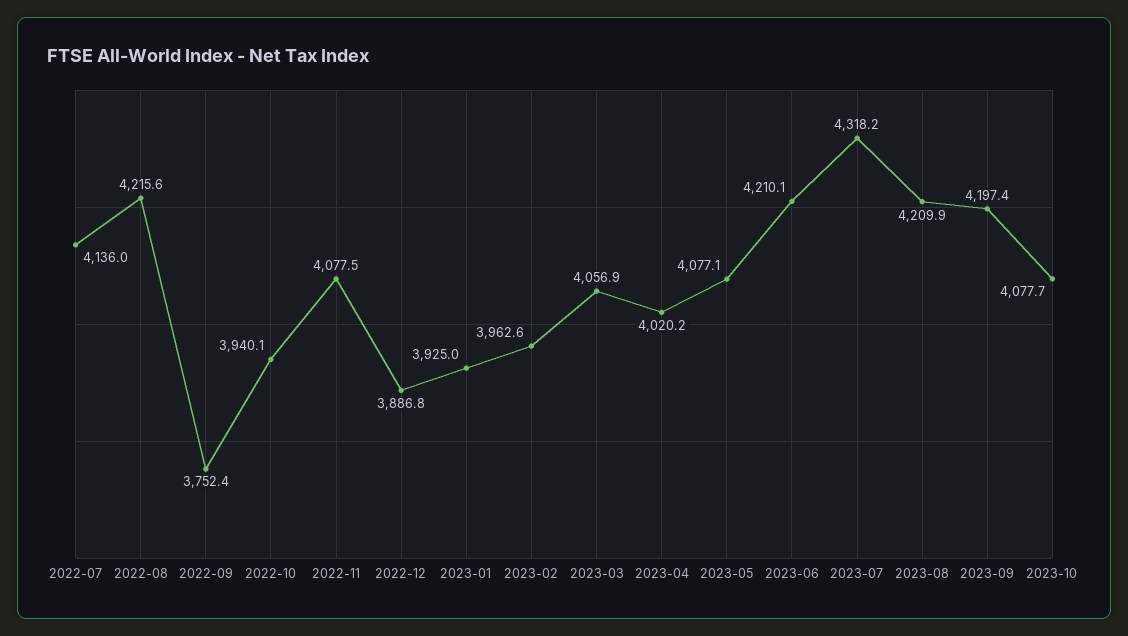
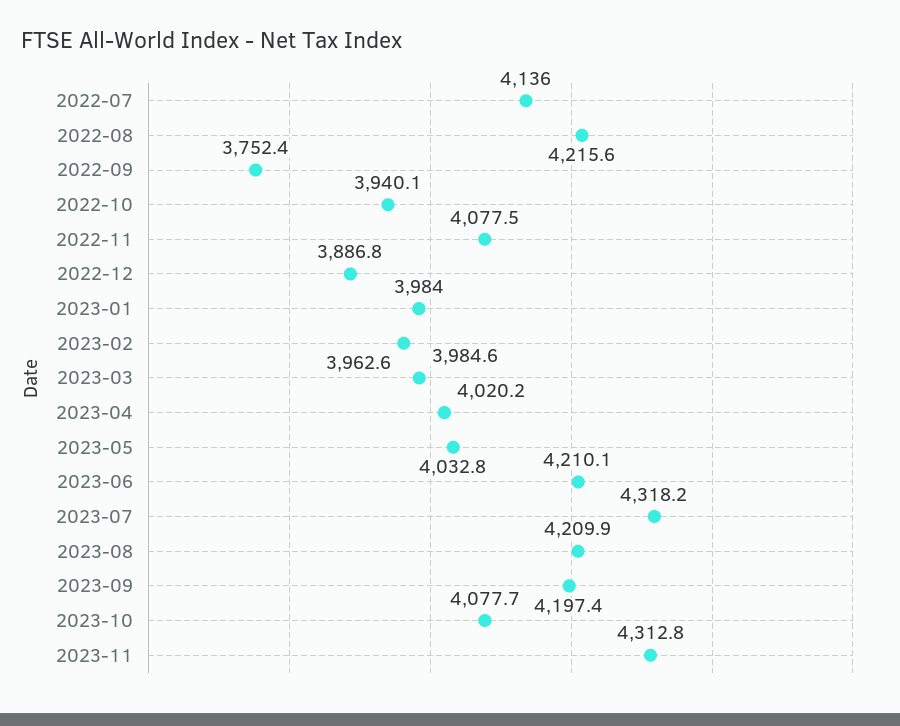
2023-01: 3925 -> 3984
2023-03: 4056.9 -> 3984.6
2023-05: 4077.1 -> 4032.8
2023-11: none -> 4312.8

